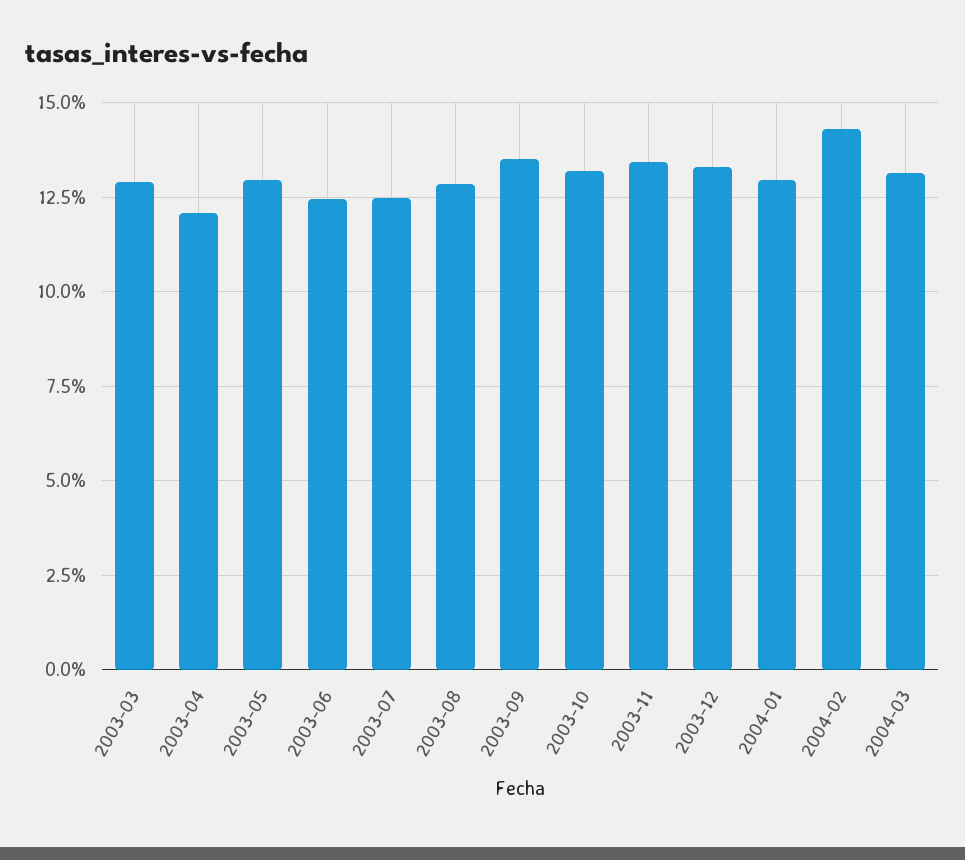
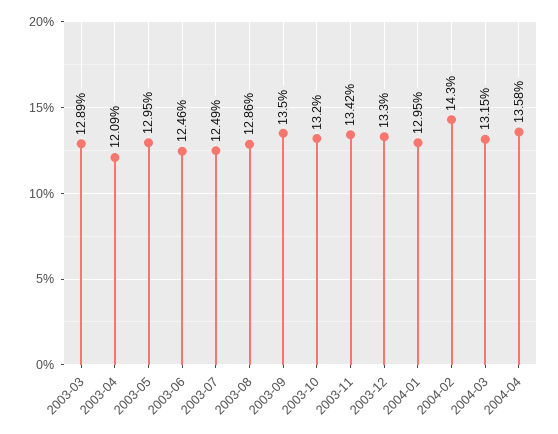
2004-04: none -> 13.58

